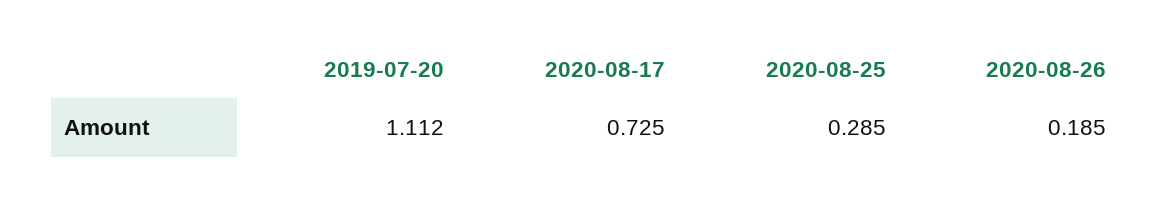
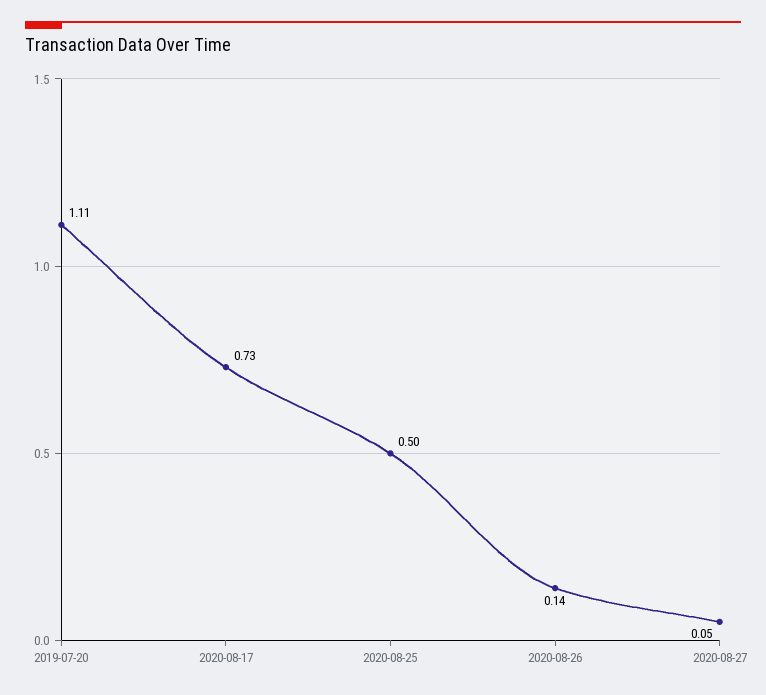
2020-08-25: 0.285 -> 0.5
2020-08-26: 0.185 -> 0.14
2020-08-27: none -> 0.05

